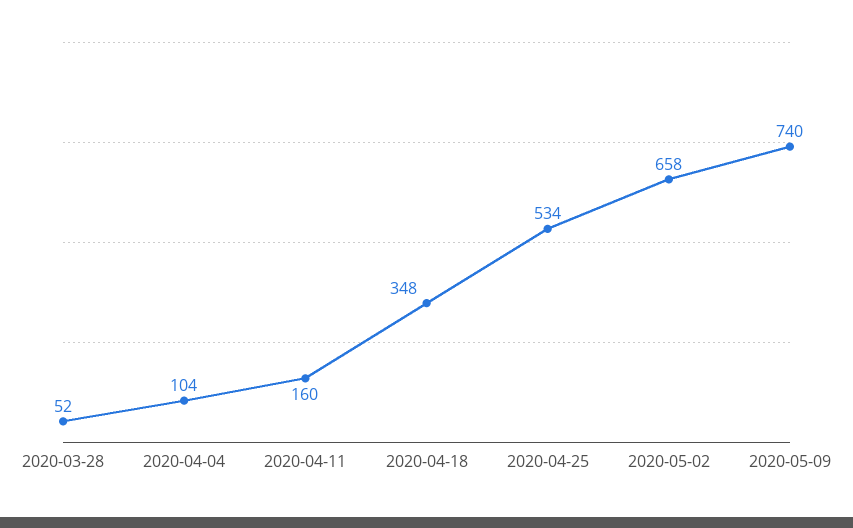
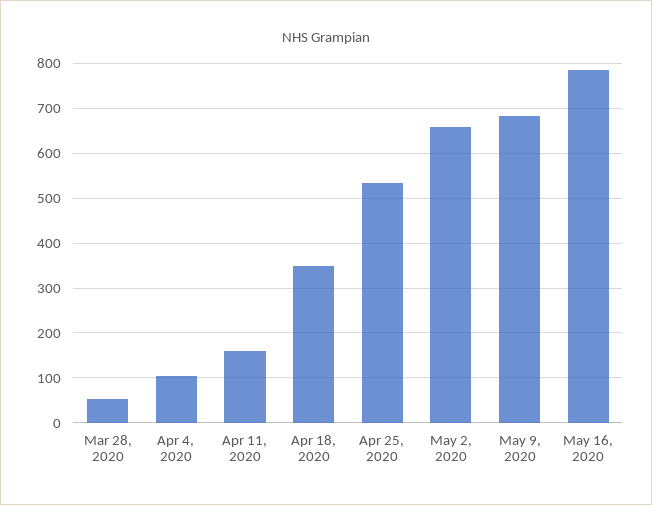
2020-05-09: 740 -> 680
May 16, 2020: none -> 780

